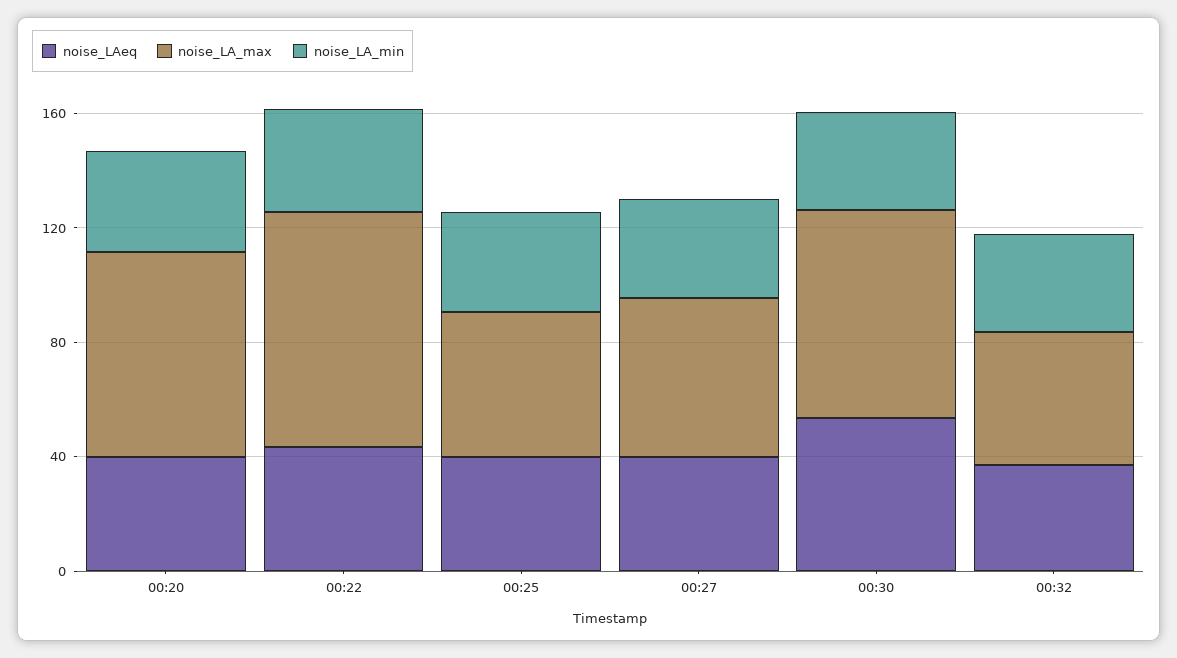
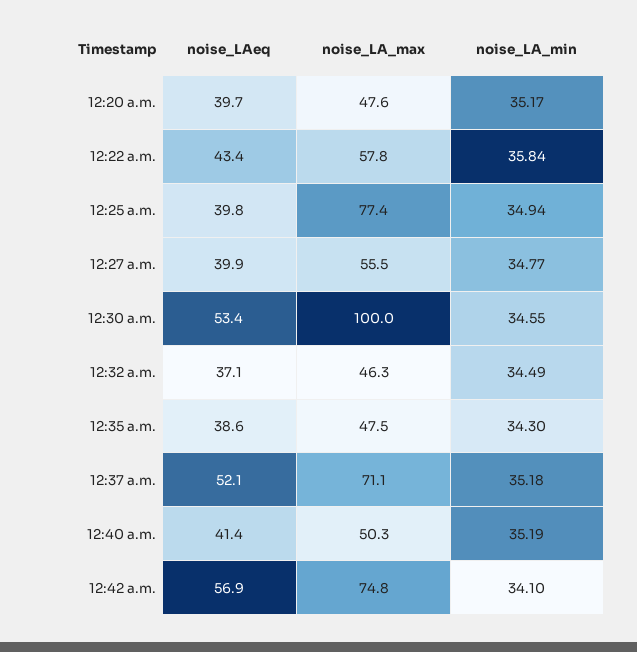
noise_LA_max, 00:20: 70 -> 47.6
noise_LA_max, 00:22: 80 -> 57.8
noise_LA_max, 00:25: 50 -> 77.4
noise_LA_max, 00:30: 70 -> 100
noise_LAeq, 12:35 a.m.: none -> 38.6
noise_LA_max, 12:35 a.m.: none -> 47.5
noise_LA_min, 12:35 a.m.: none -> 34.3
noise_LAeq, 12:37 a.m.: none -> 52.1
noise_LA_max, 12:37 a.m.: none -> 71.1
noise_LA_min, 12:37 a.m.: none -> 35.18
noise_LAeq, 12:40 a.m.: none -> 41.4
noise_LA_max, 12:40 a.m.: none -> 50.3
noise_LA_min, 12:40 a.m.: none -> 35.19
noise_LAeq, 12:42 a.m.: none -> 56.9
noise_LA_max, 12:42 a.m.: none -> 74.8
noise_LA_min, 12:42 a.m.: none -> 34.1

